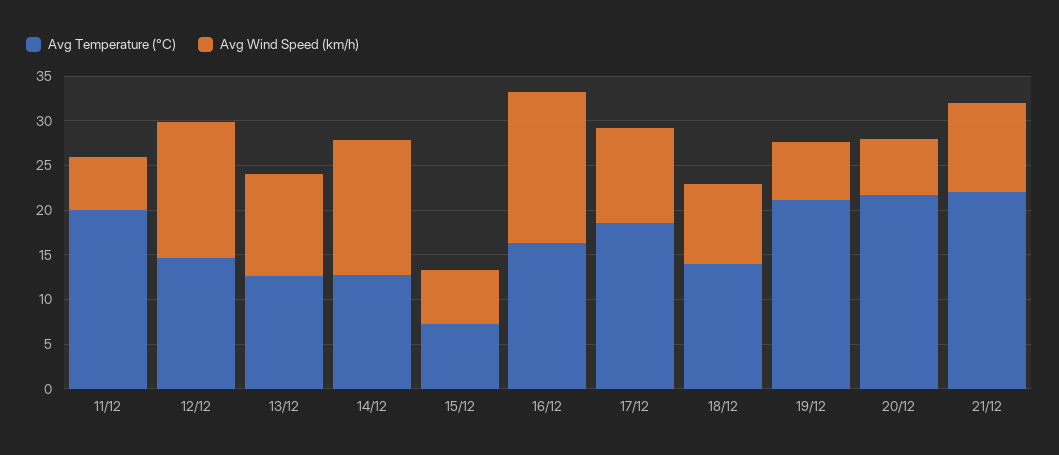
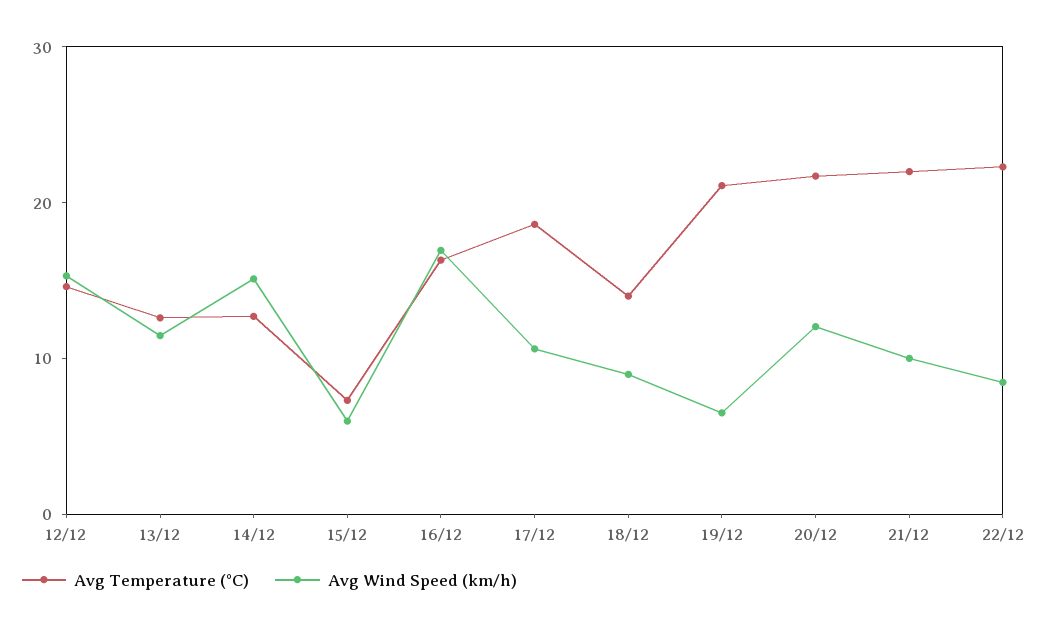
Avg Temperature (°C), 11/12: 20 -> none
Avg Wind Speed (km/h), 11/12: 6 -> none
Avg Wind Speed (km/h), 20/12: 6 -> 12
Avg Temperature (°C), 22/12: none -> 22
Avg Wind Speed (km/h), 22/12: none -> 8

